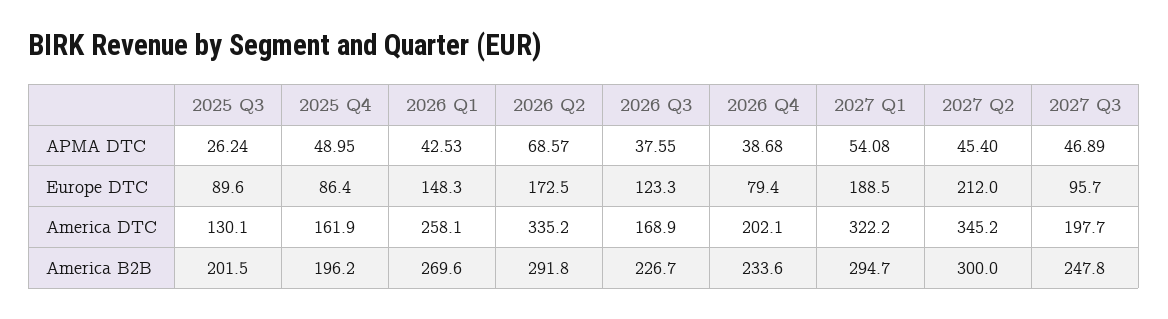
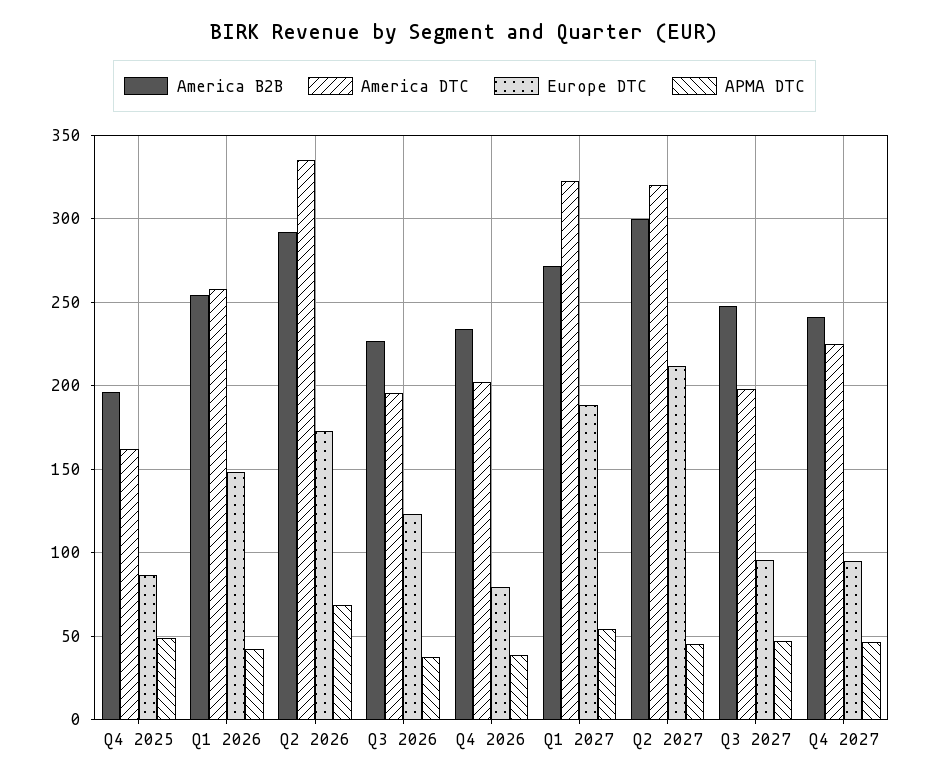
APMA DTC, 2025 Q3: 26.24 -> none
Europe DTC, 2025 Q3: 89.6 -> none
America DTC, 2025 Q3: 130.1 -> none
America DTC, 2026 Q3: 168.9 -> 195
America DTC, 2027 Q2: 345.2 -> 320
America B2B, 2025 Q3: 201.5 -> none
America B2B, 2026 Q1: 269.6 -> 255
America B2B, 2027 Q1: 294.7 -> 270
America B2B, Q4 2027: none -> 240
America DTC, Q4 2027: none -> 225
Europe DTC, Q4 2027: none -> 95
APMA DTC, Q4 2027: none -> 45

